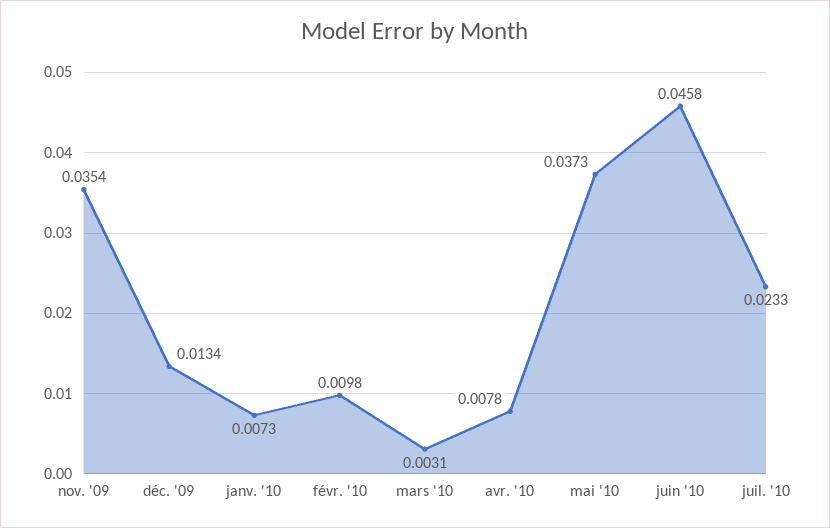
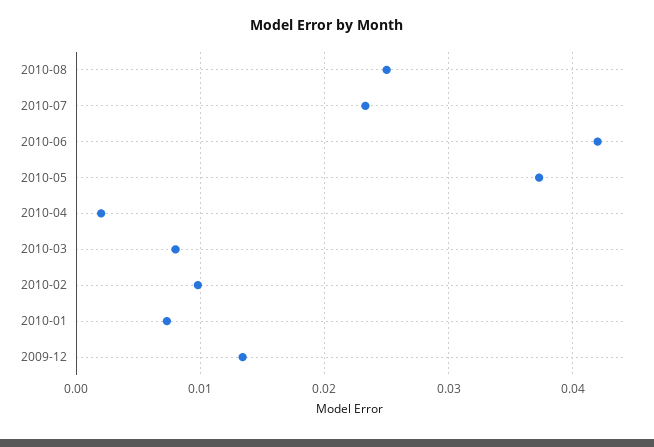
nov. '09: 0.0354 -> none
mars '10: 0.0031 -> 0.008
avr. '10: 0.0078 -> 0.002
juin '10: 0.0458 -> 0.042
2010-08: none -> 0.025

